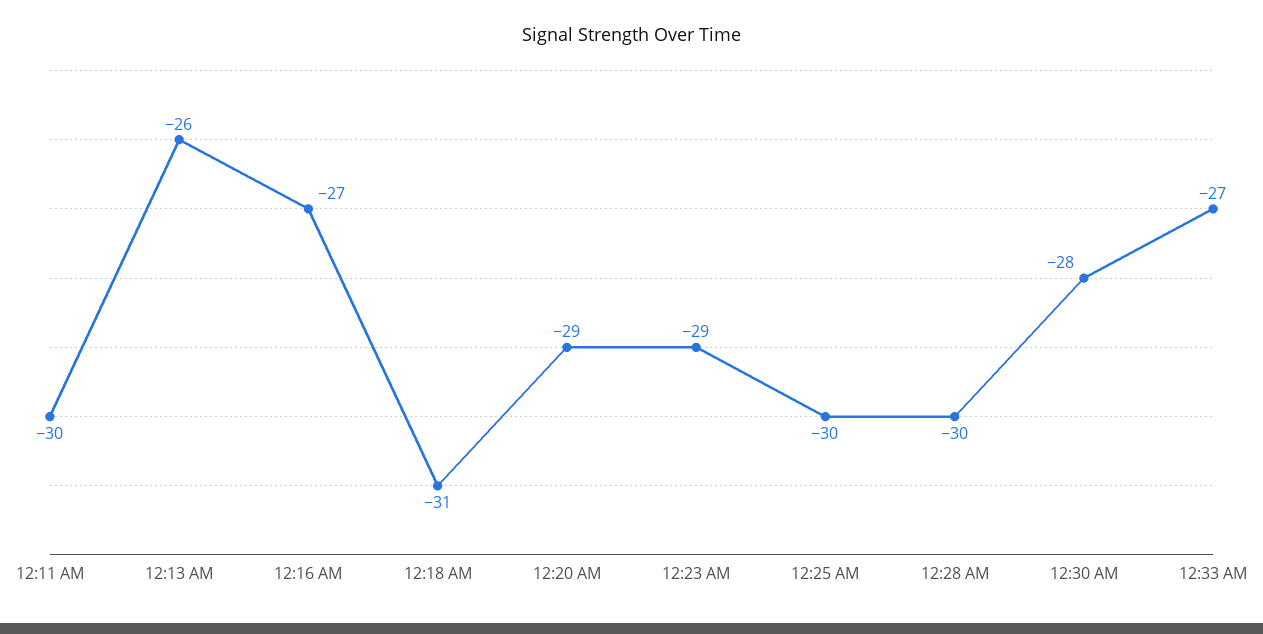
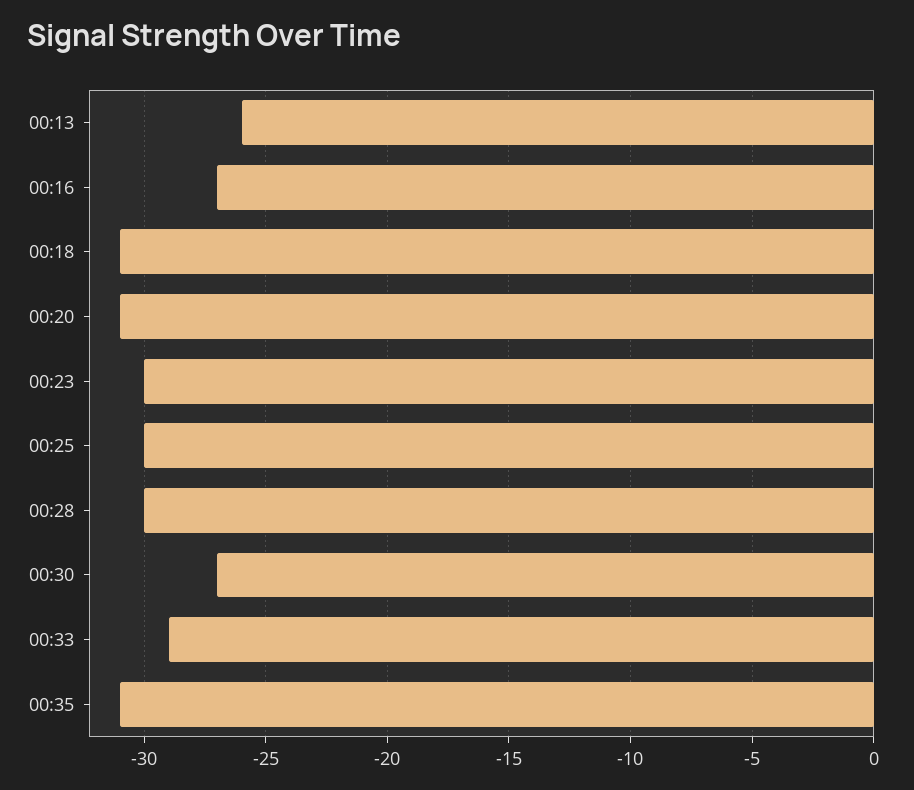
12:11 AM: -30 -> none
12:20 AM: -29 -> -31
12:23 AM: -29 -> -30
12:30 AM: -28 -> -27
12:33 AM: -27 -> -29
00:35: none -> -31

